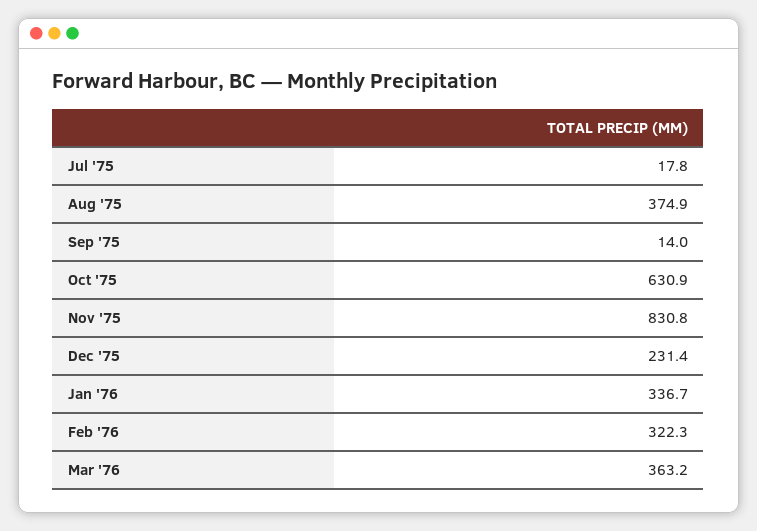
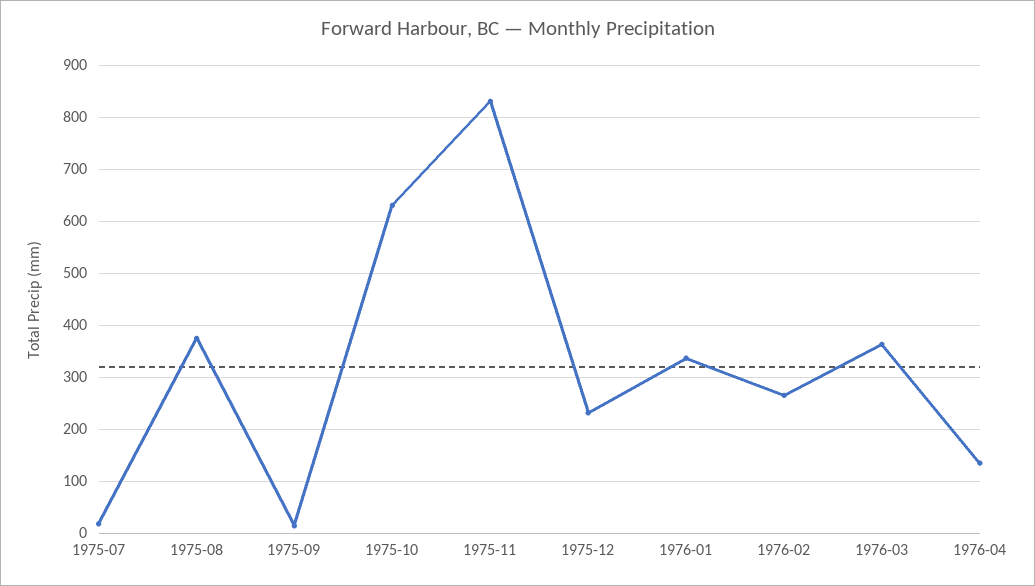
Feb '76: 322.3 -> 260
1976-04: none -> 140

